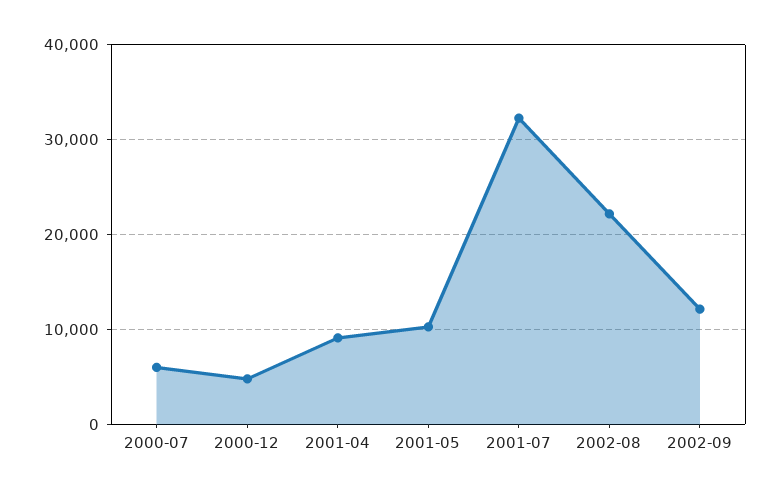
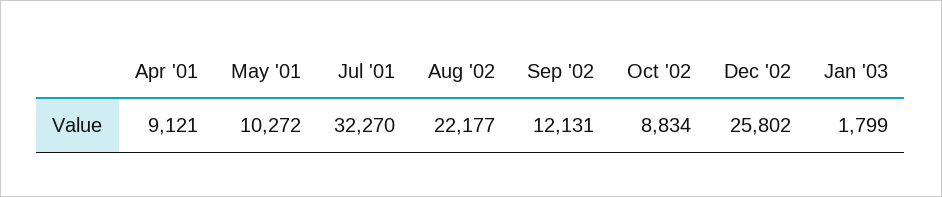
2000-07: 6000 -> none
2000-12: 5000 -> none
Oct '02: none -> 8834
Dec '02: none -> 25802
Jan '03: none -> 1799

